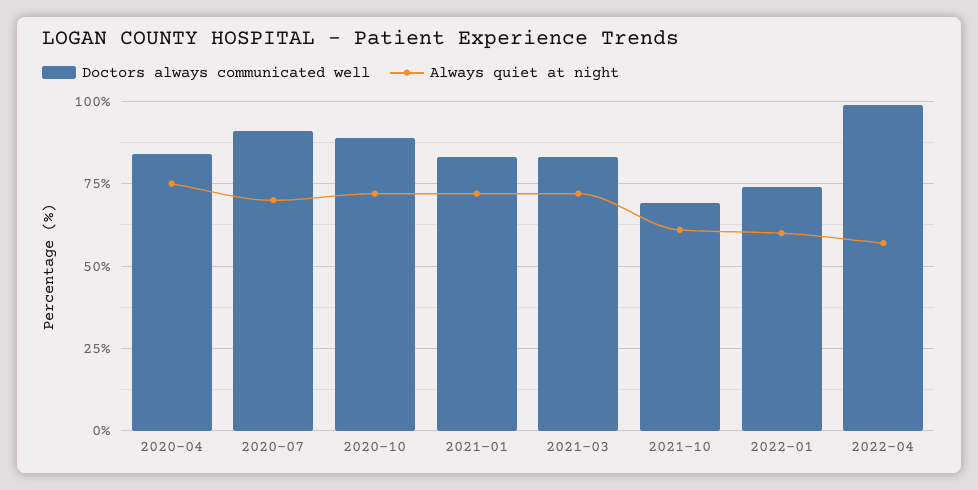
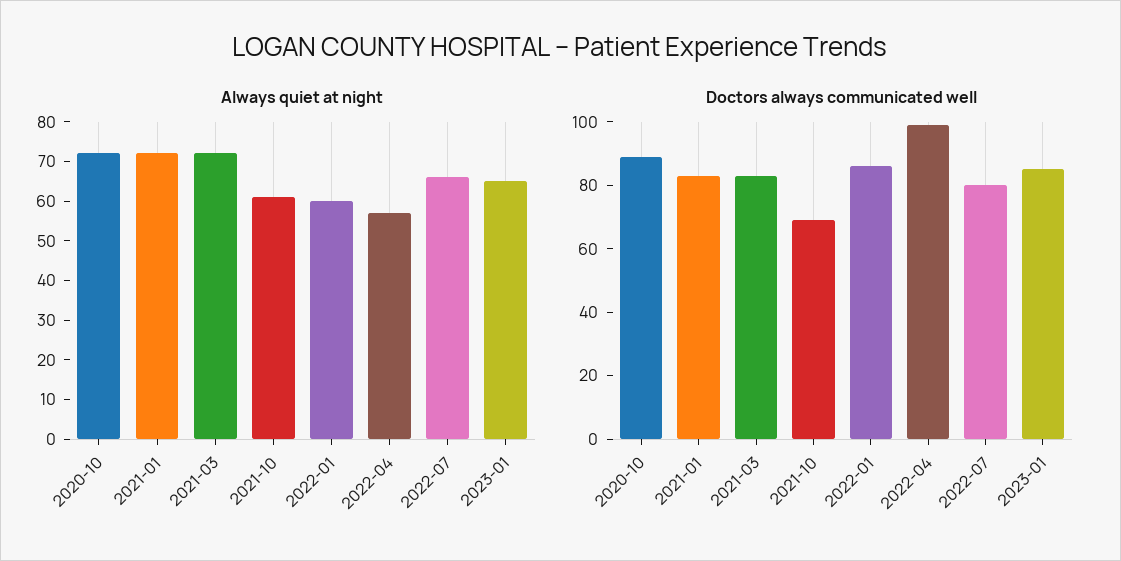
Doctors always communicated well, 2020-04: 85 -> none
Always quiet at night, 2020-04: 75 -> none
Doctors always communicated well, 2020-07: 90 -> none
Always quiet at night, 2020-07: 70 -> none
Doctors always communicated well, 2022-01: 75 -> 85
Always quiet at night, 2022-07: none -> 65
Always quiet at night, 2023-01: none -> 65
Doctors always communicated well, 2022-07: none -> 80
Doctors always communicated well, 2023-01: none -> 85

